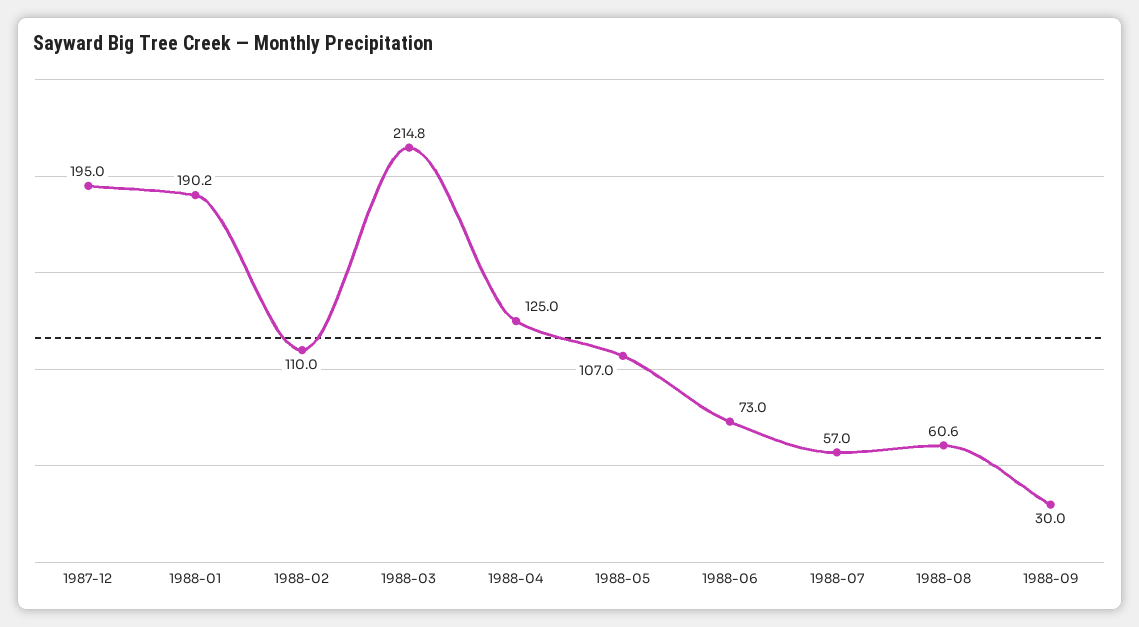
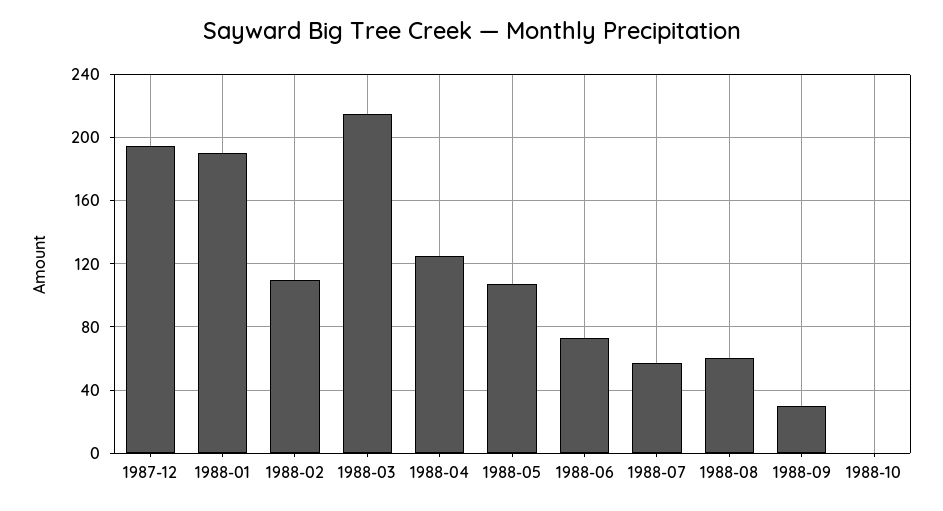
1988-10: none -> 0

